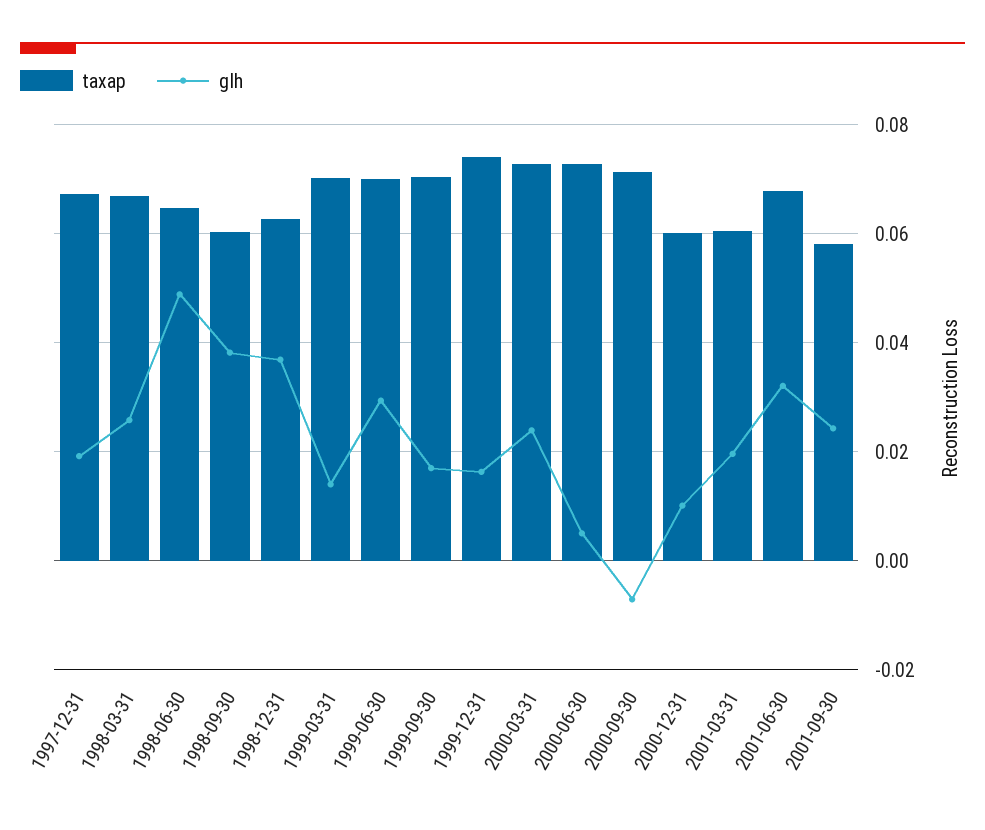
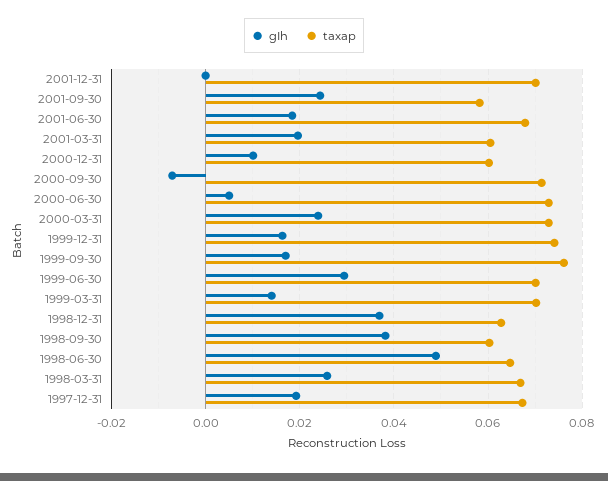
taxap, 1999-09-30: 0.07 -> 0.076
gIh, 2001-06-30: 0.032 -> 0.018
gIh, 2001-12-31: none -> 0
taxap, 2001-12-31: none -> 0.07

